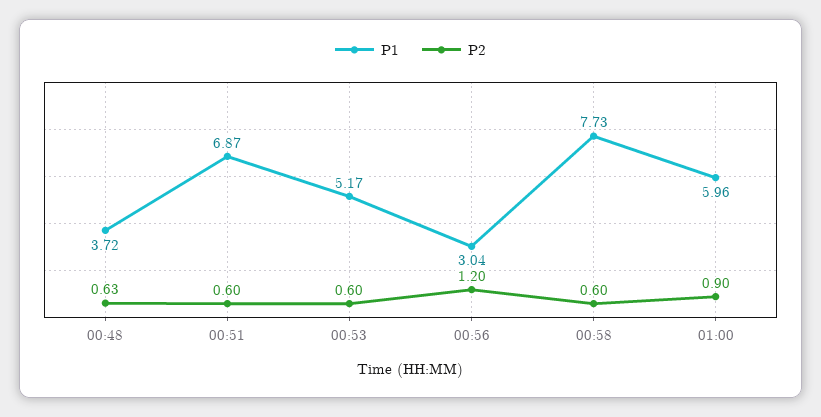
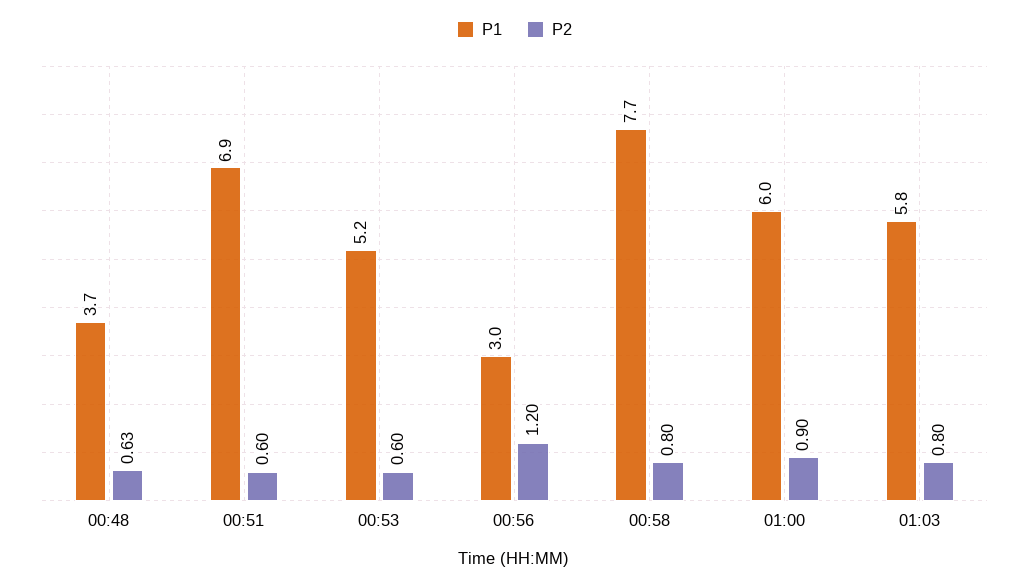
P2, 00:58: 0.6 -> 0.8
P1, 01:03: none -> 5.8
P2, 01:03: none -> 0.8

